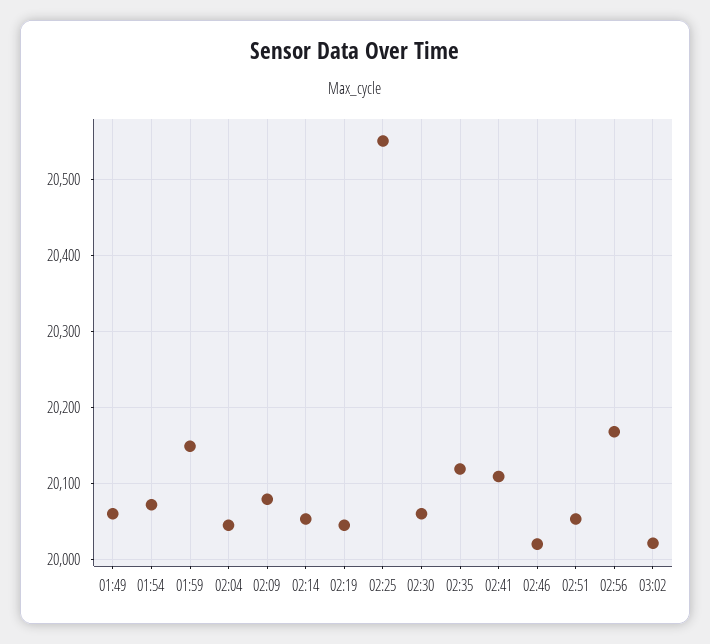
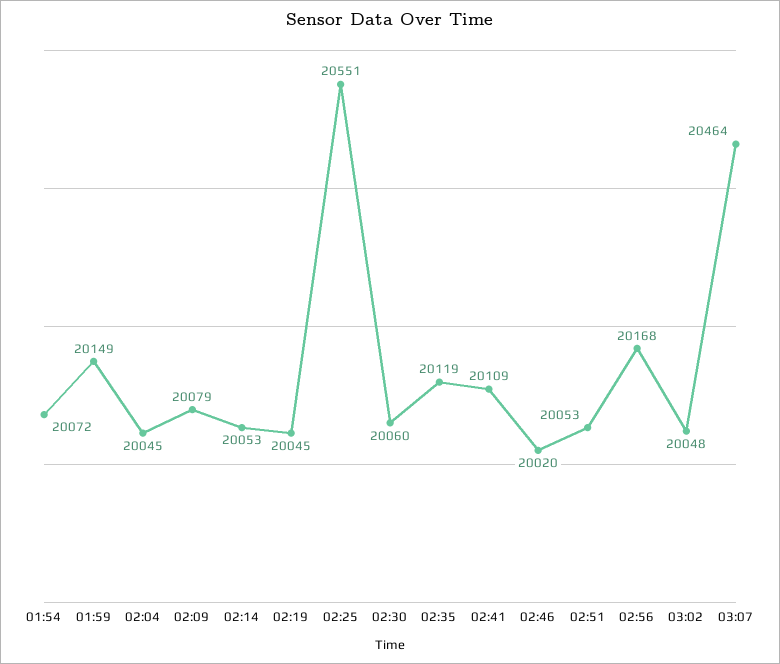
01:49: 20060 -> none
03:02: 20020 -> 20048
03:07: none -> 20464

